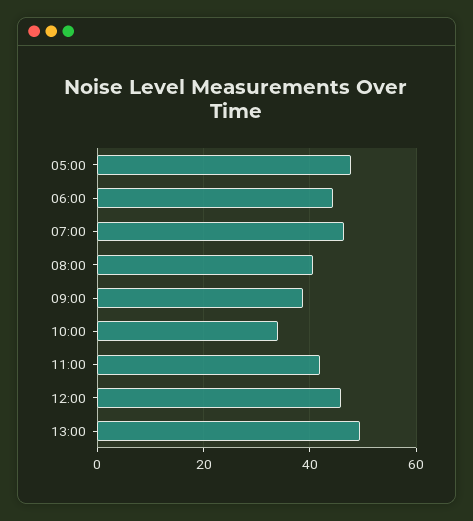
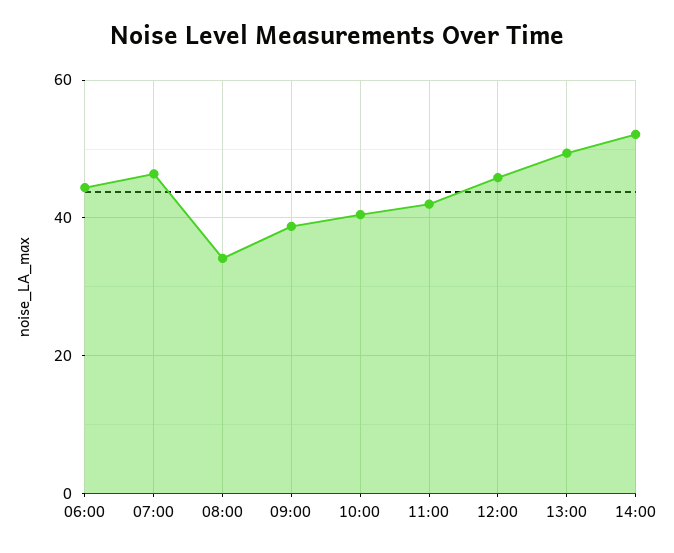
05:00: 48 -> none
08:00: 40 -> 34
10:00: 34 -> 40
14:00: none -> 52

